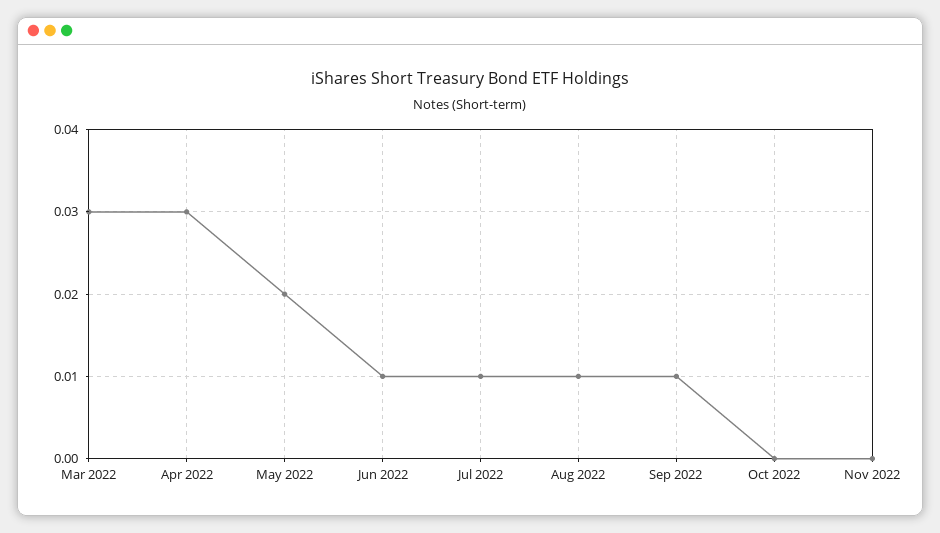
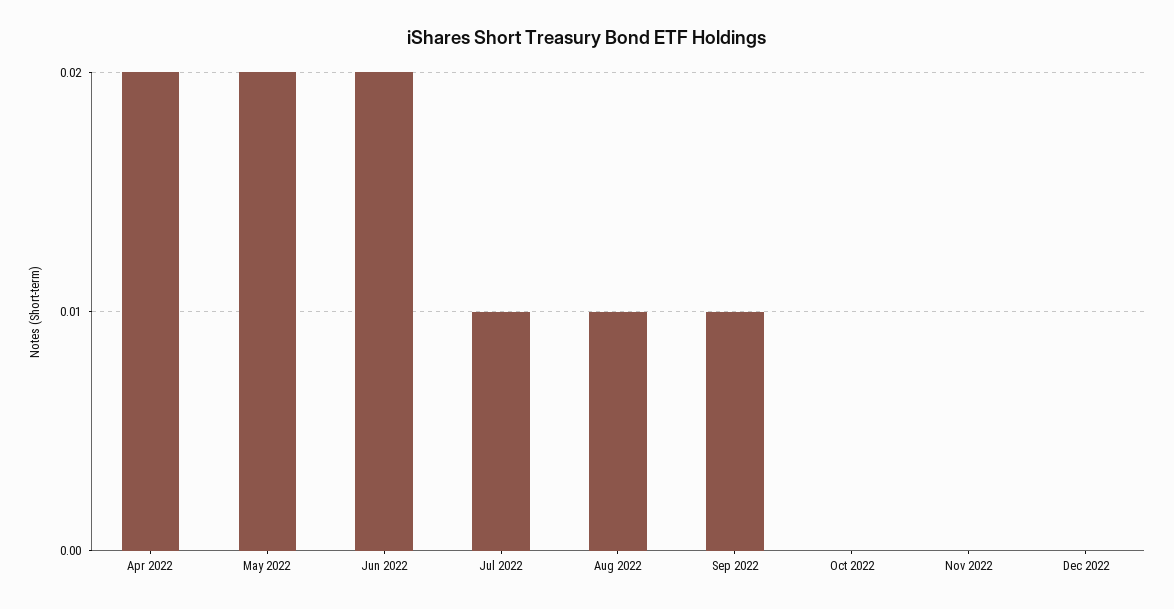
Mar 2022: 0.03 -> none
Apr 2022: 0.03 -> 0.02
Jun 2022: 0.01 -> 0.02
Dec 2022: none -> 0

